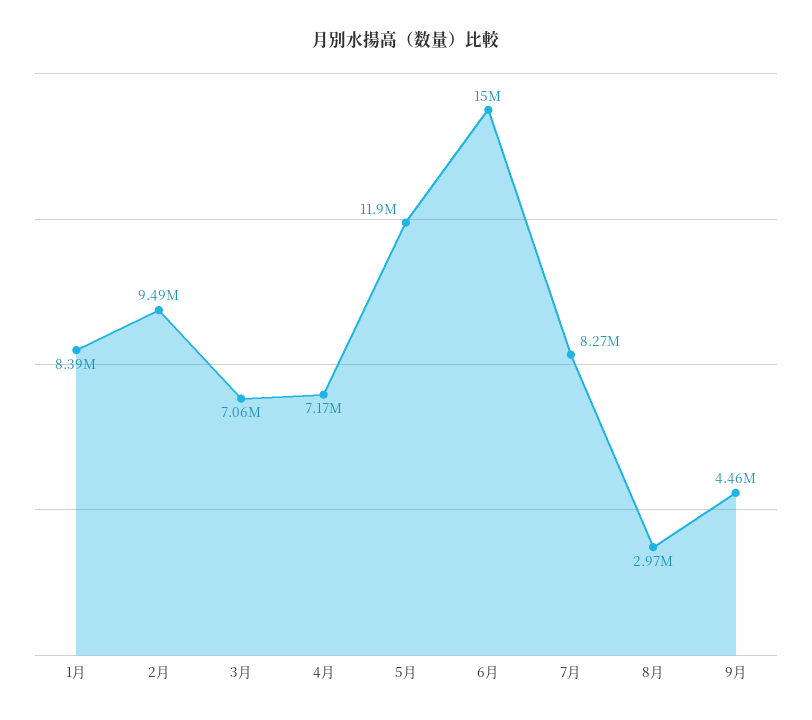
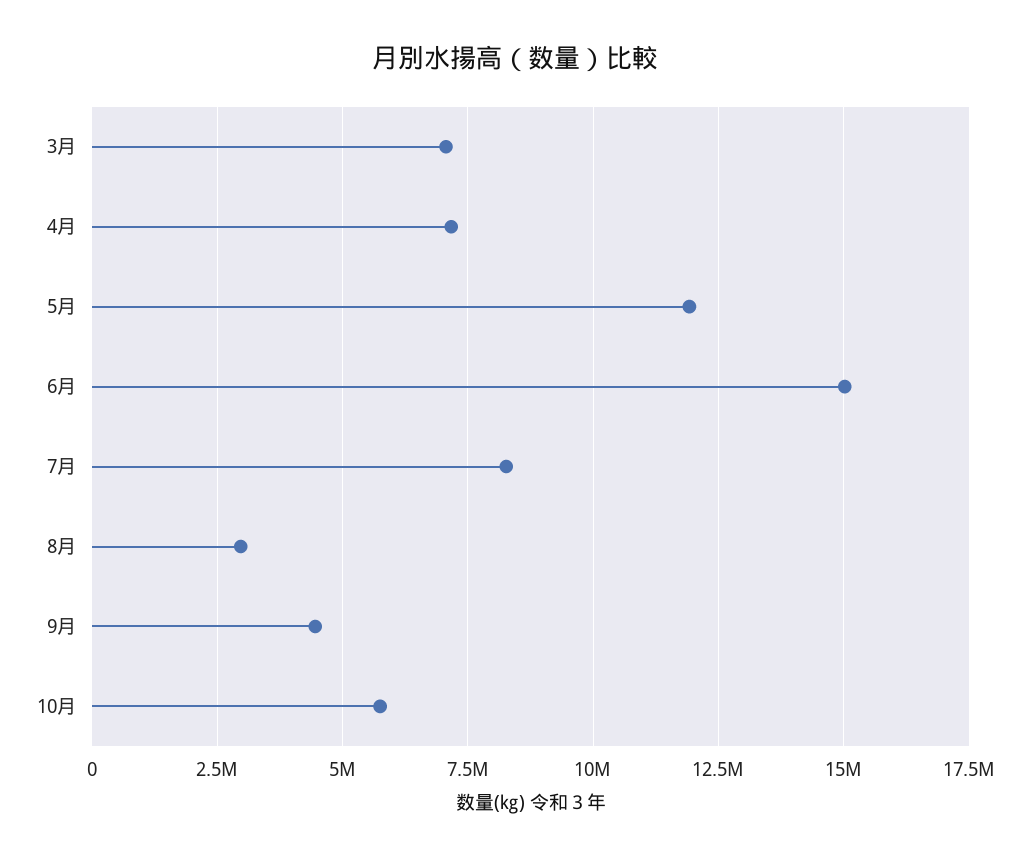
1月: 8390000 -> none
2月: 9490000 -> none
10月: none -> 5750000

